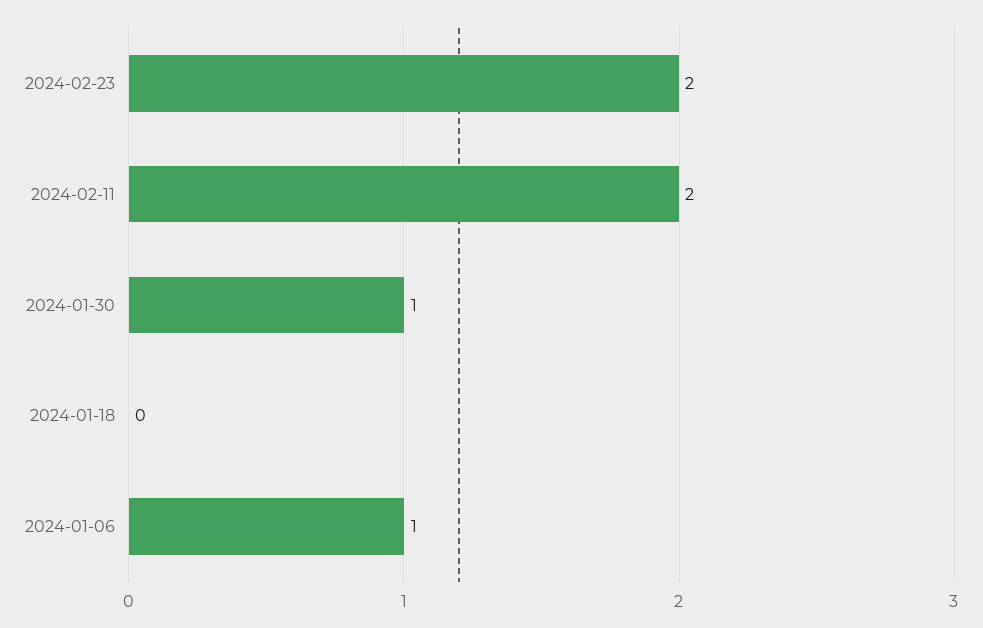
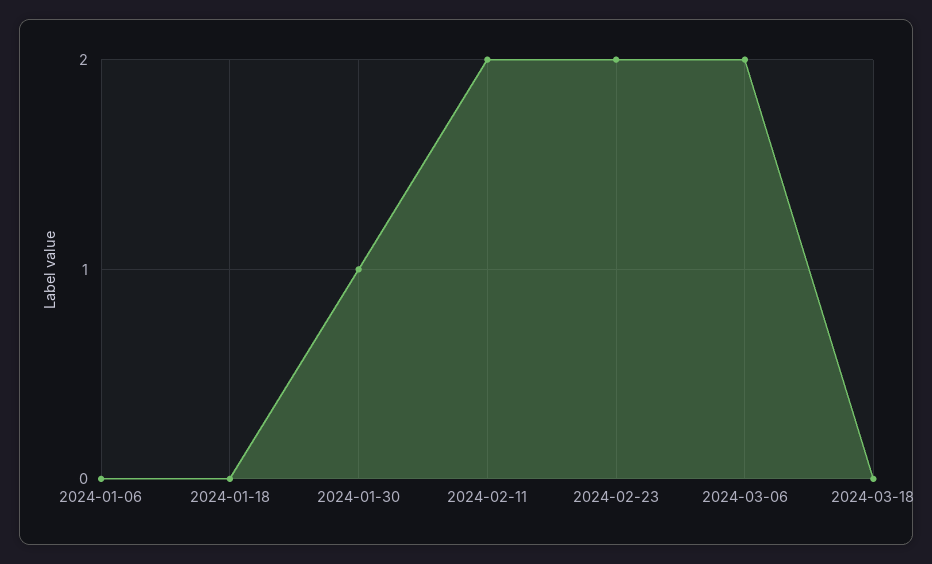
2024-01-06: 1 -> 0
2024-03-06: none -> 2
2024-03-18: none -> 0

